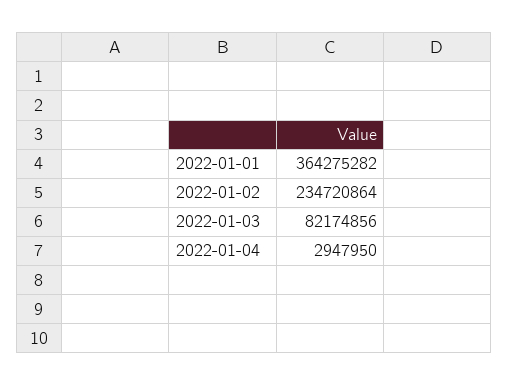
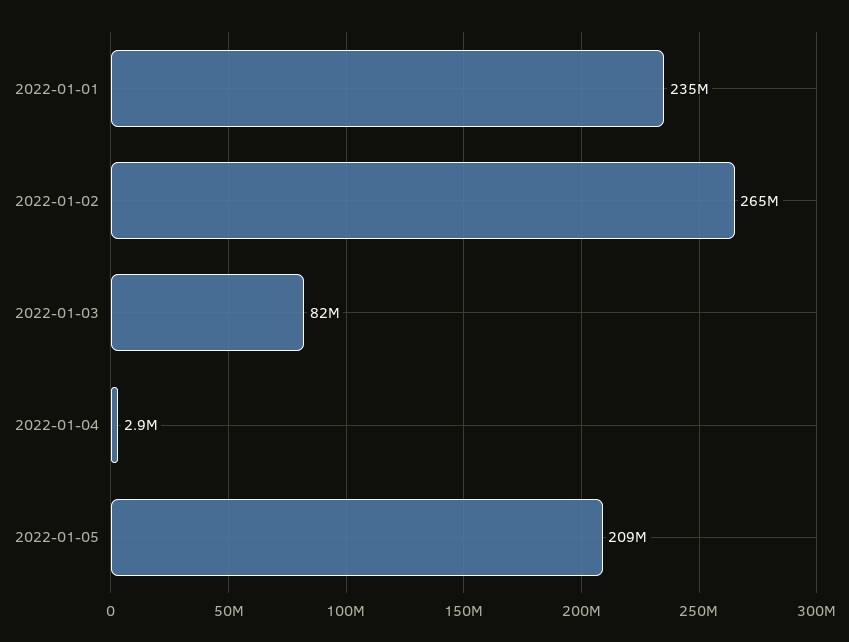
2022-01-01: 364275282 -> 235000000
2022-01-02: 234720864 -> 265000000
2022-01-05: none -> 209000000

